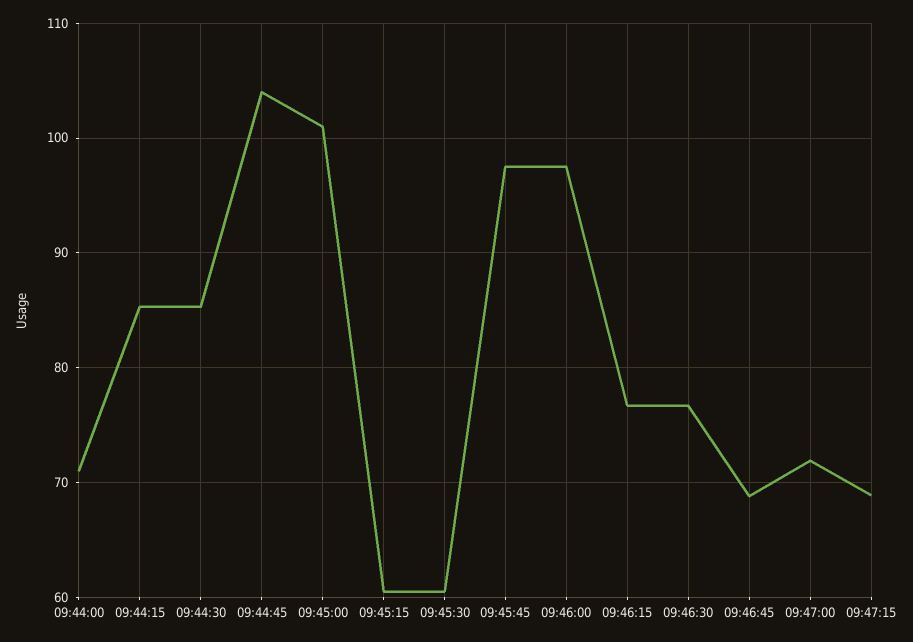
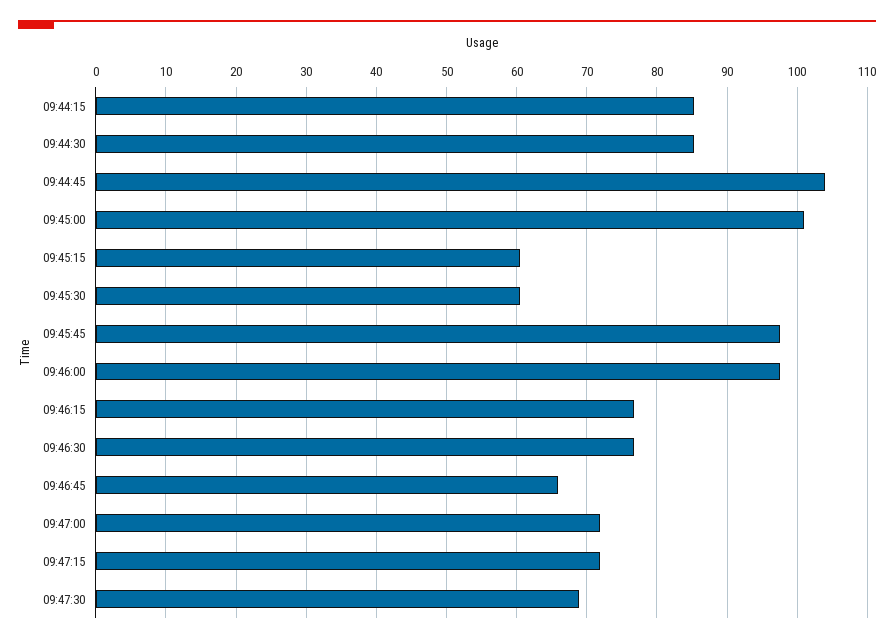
09:44:00: 71 -> none
09:46:45: 69 -> 66
09:47:15: 69 -> 72
09:47:30: none -> 69

